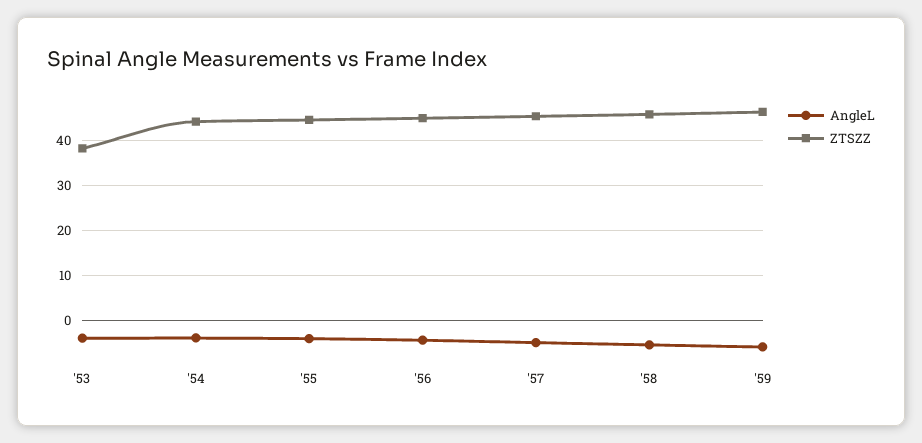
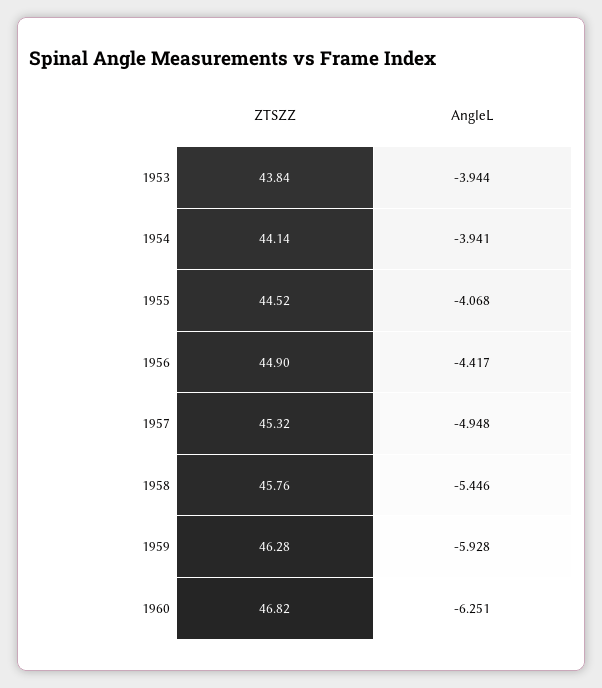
ZTSZZ, '53: 38 -> 43.84
ZTSZZ, 1960: none -> 46.82
AngleL, 1960: none -> -6.251

